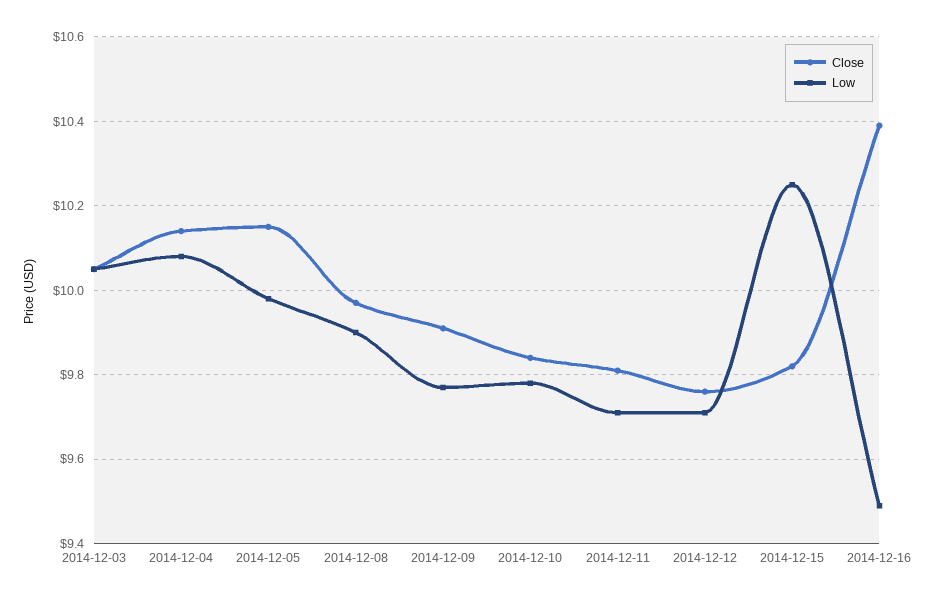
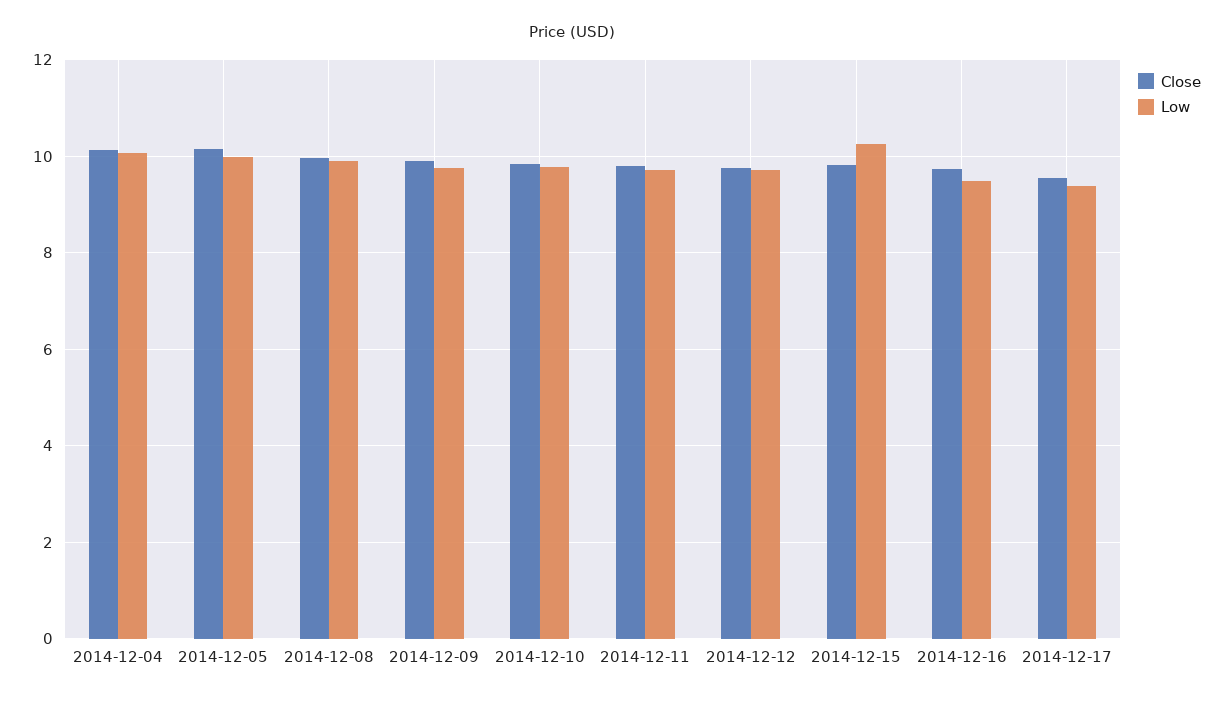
Close, 2014-12-03: 10.05 -> none
Low, 2014-12-03: 10.05 -> none
Close, 2014-12-16: 10.4 -> 9.8
Close, 2014-12-17: none -> 9.6
Low, 2014-12-17: none -> 9.4

